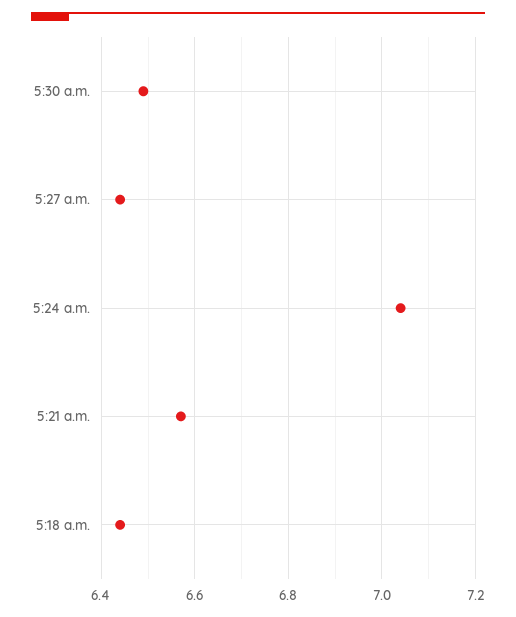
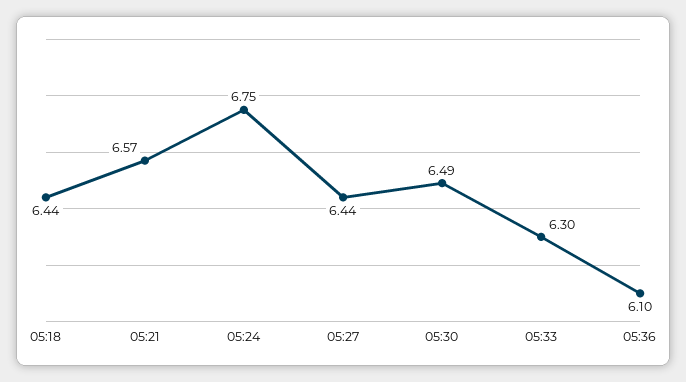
5:24 a.m.: 7.05 -> 6.75
05:33: none -> 6.3
05:36: none -> 6.1

